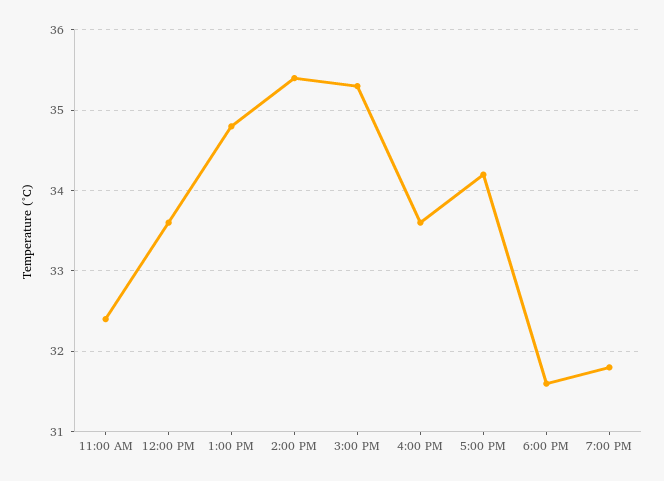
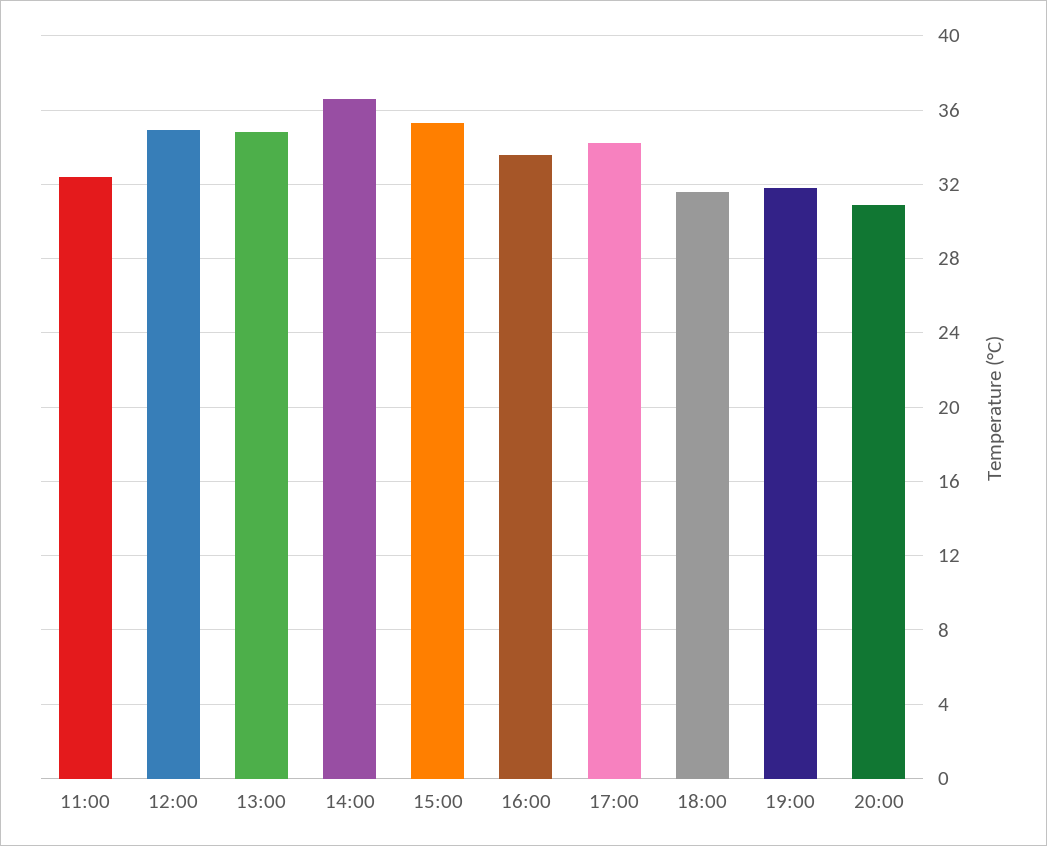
12:00 PM: 33.6 -> 35
2:00 PM: 35.4 -> 36.5
20:00: none -> 31

